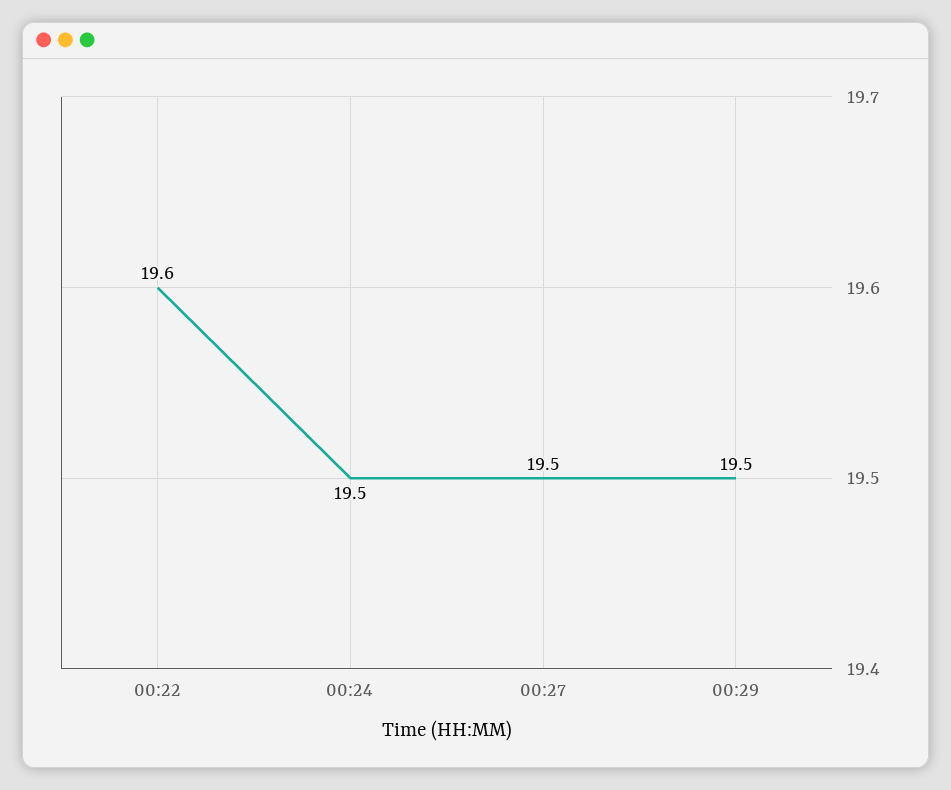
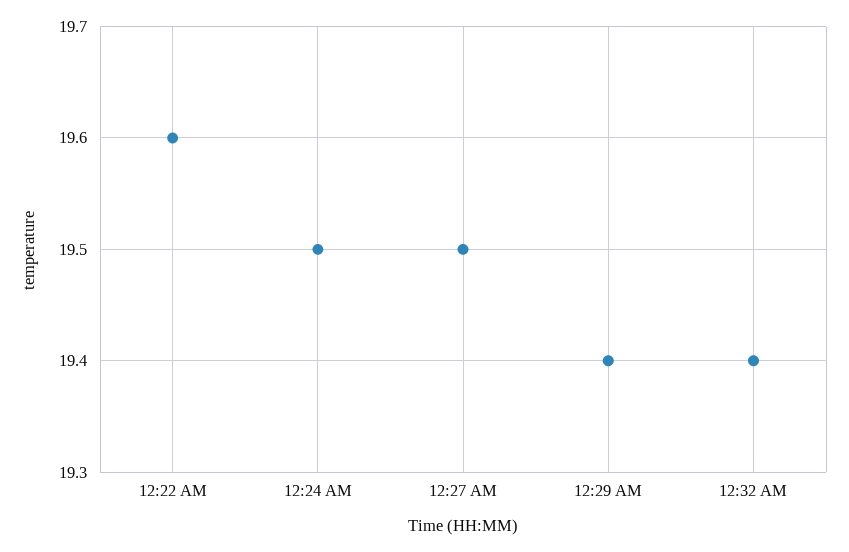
00:29: 19.5 -> 19.4
12:32 AM: none -> 19.4

